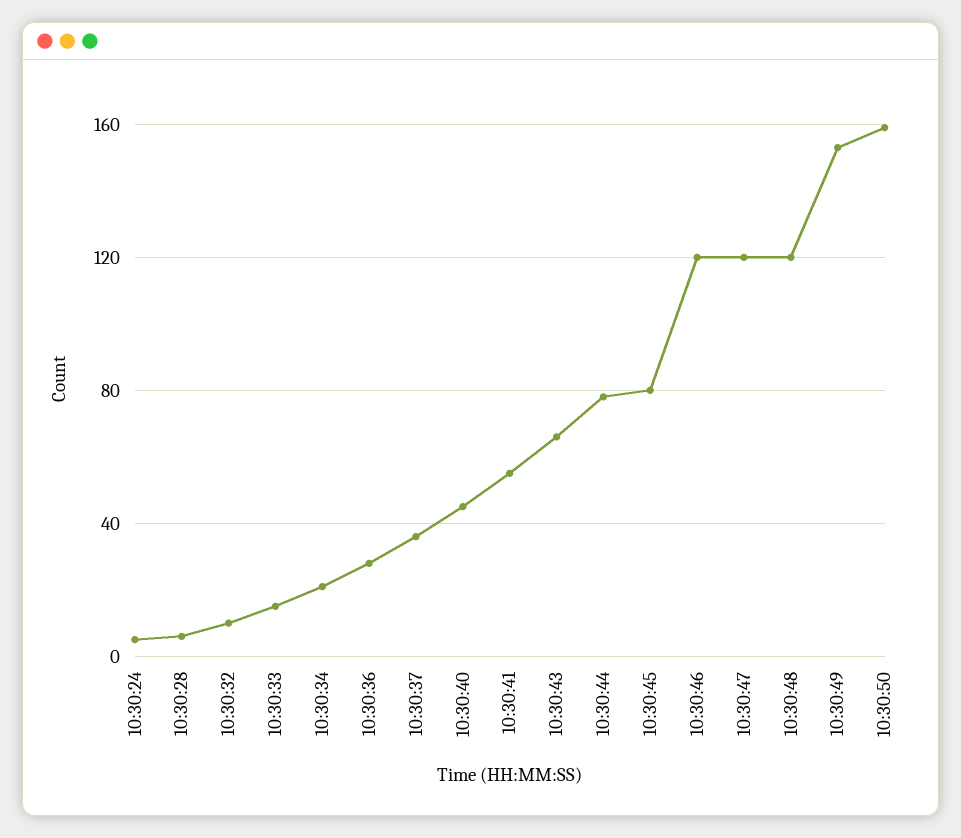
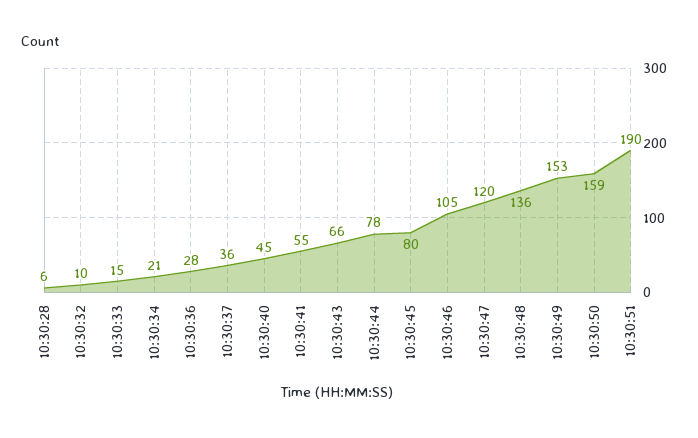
10:30:24: 5 -> none
10:30:46: 120 -> 105
10:30:48: 120 -> 136
10:30:51: none -> 190

